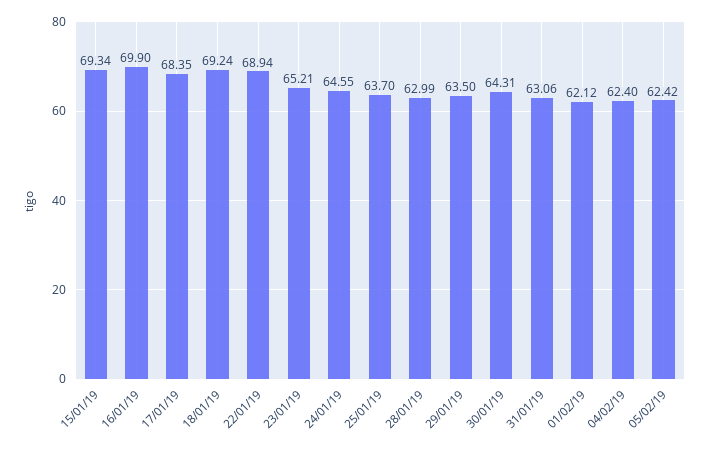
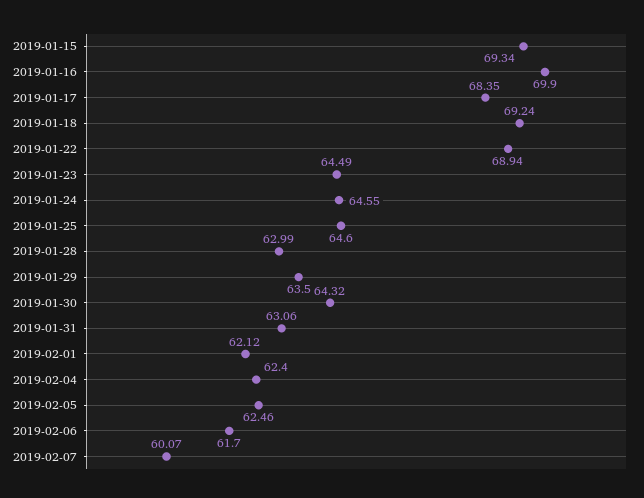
23/01/19: 65.21 -> 64.49
25/01/19: 63.7 -> 64.6
30/01/19: 64.31 -> 64.32
05/02/19: 62.42 -> 62.46
2019-02-06: none -> 61.7
2019-02-07: none -> 60.07

